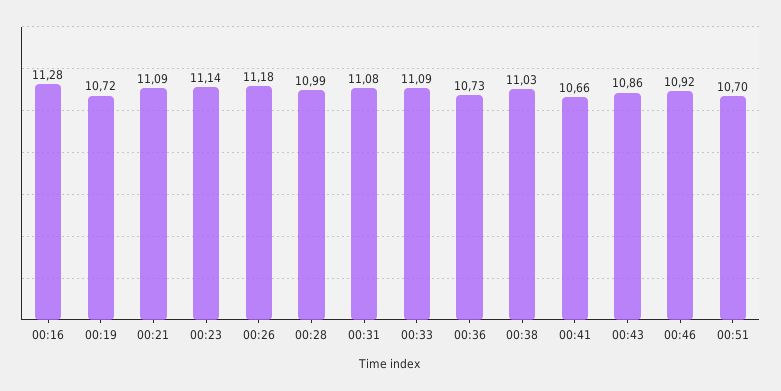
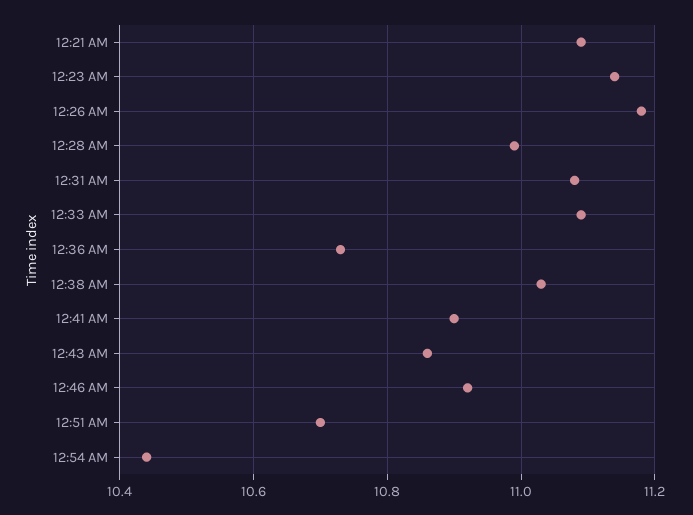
00:16: 11.28 -> none
00:19: 10.72 -> none
00:41: 10.66 -> 10.9
12:54 AM: none -> 10.45

